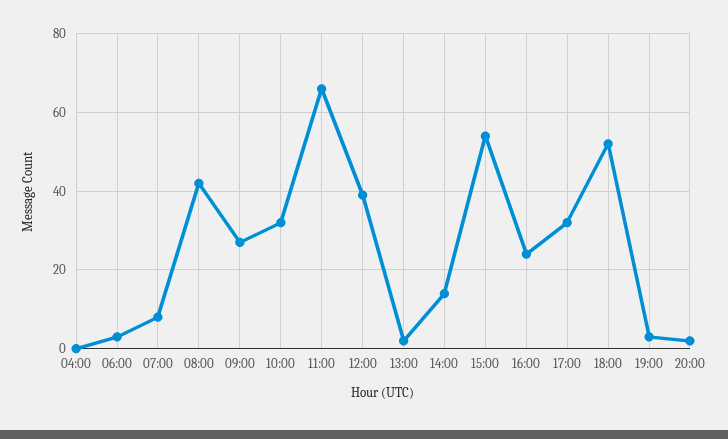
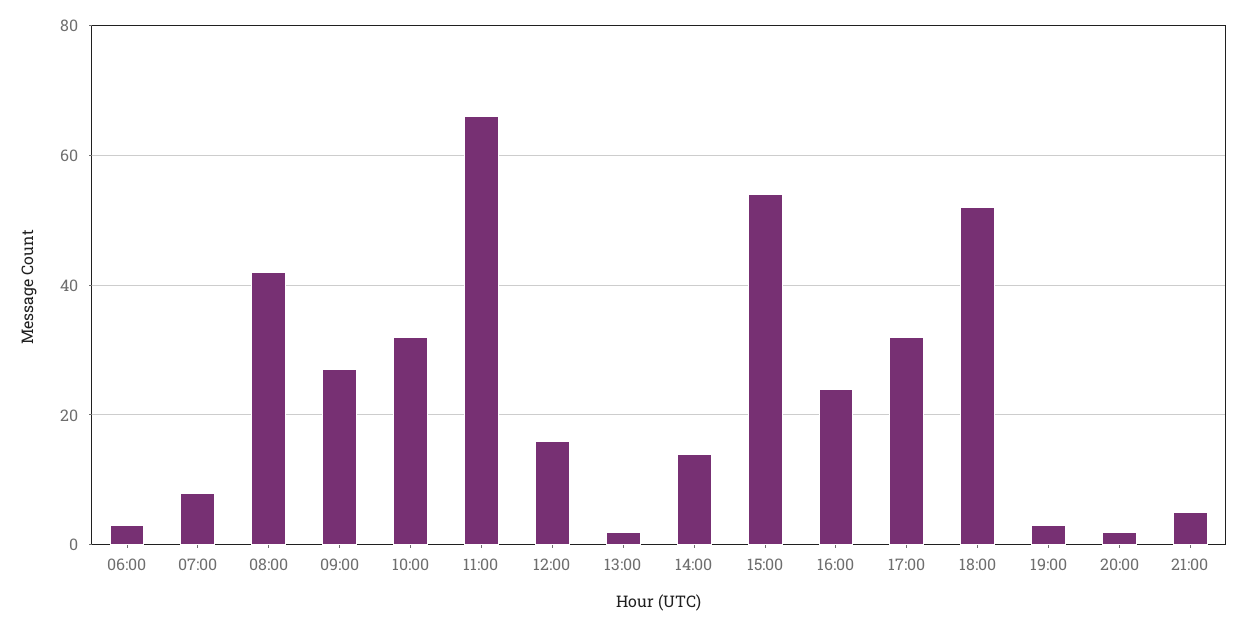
04:00: 0 -> none
12:00: 40 -> 15
21:00: none -> 5

